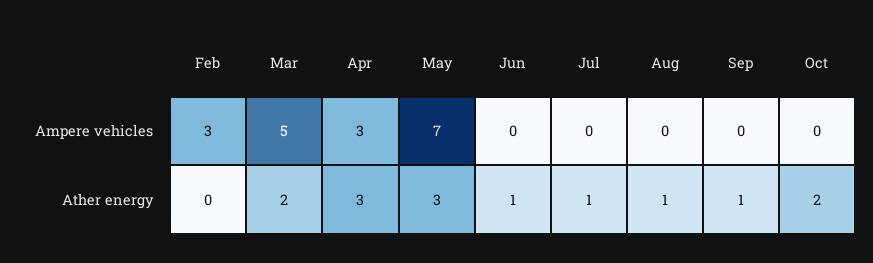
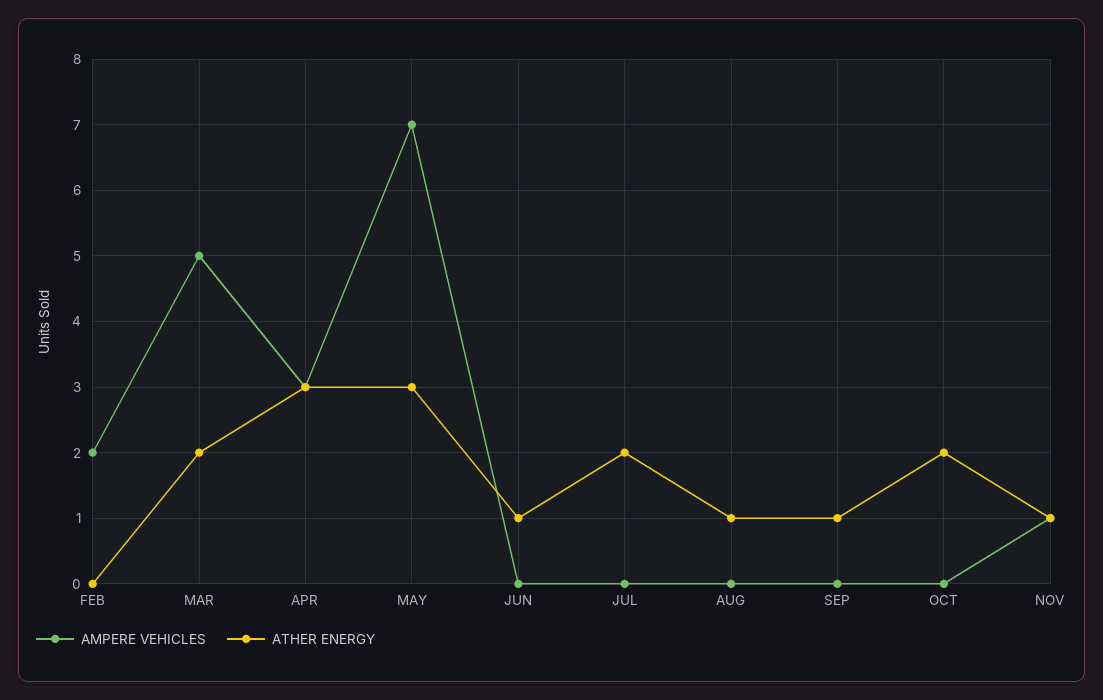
Ampere vehicles, Feb: 3 -> 2
Ather energy, Jul: 1 -> 2
Ampere vehicles, NOV: none -> 1
Ather energy, NOV: none -> 1

